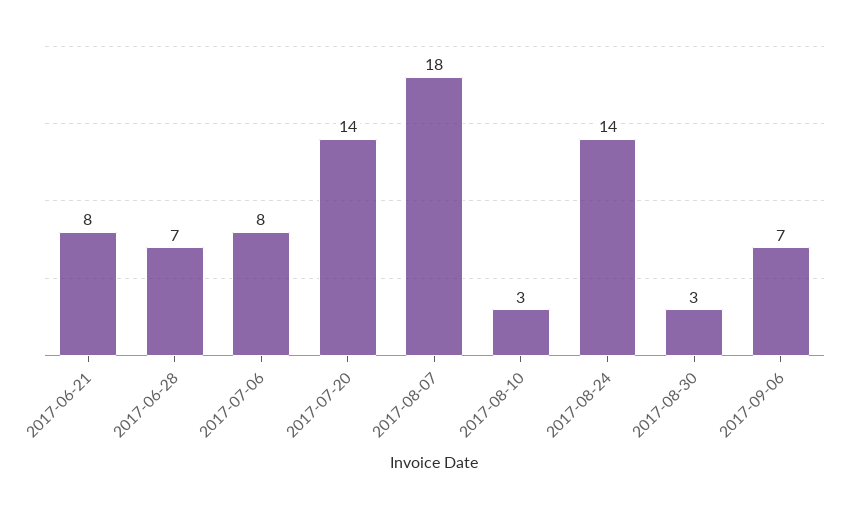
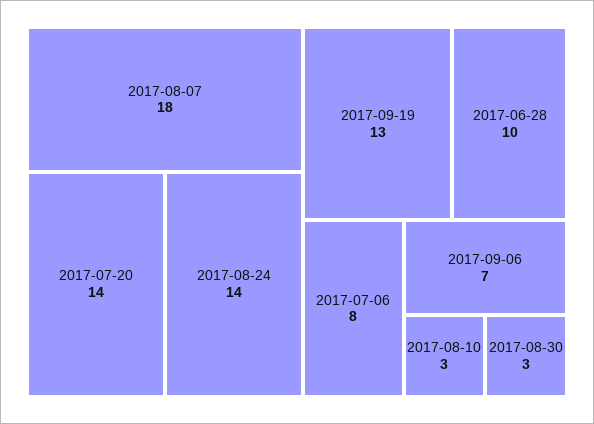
2017-06-21: 8 -> none
2017-06-28: 7 -> 10
2017-09-19: none -> 13

